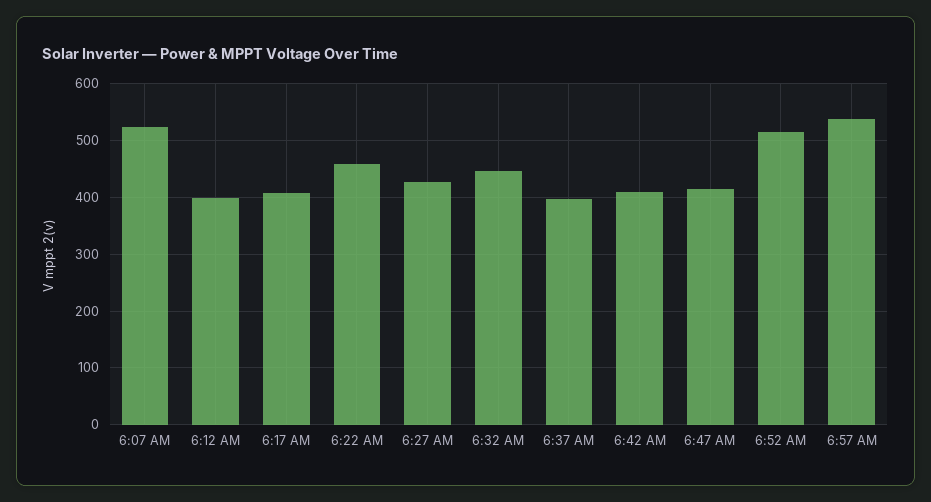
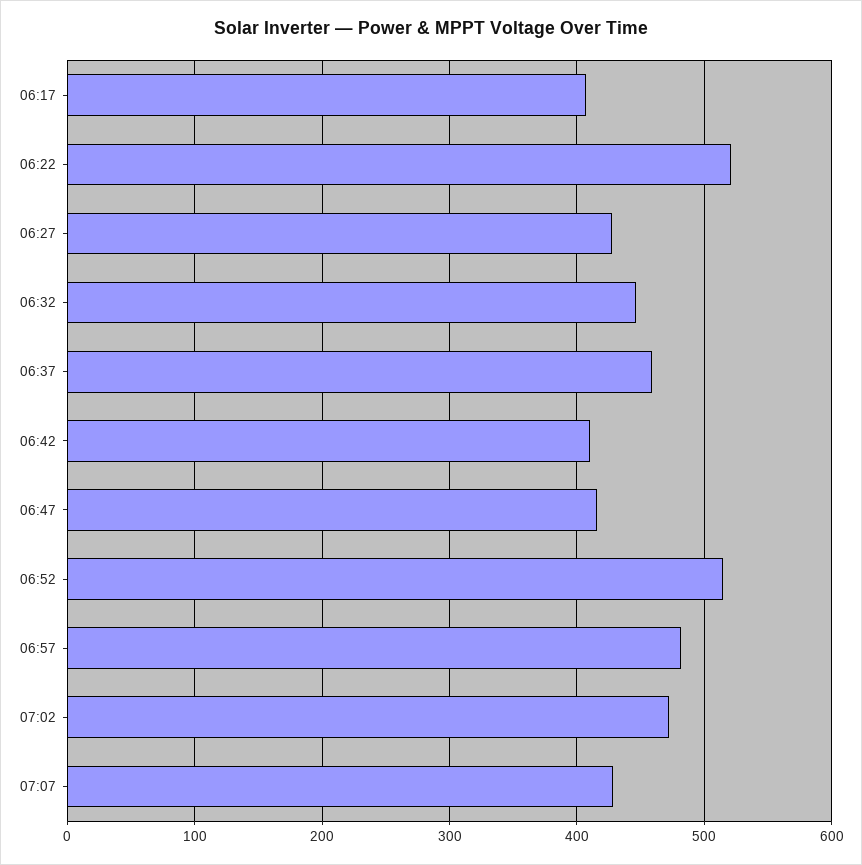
6:07 AM: 520 -> none
6:12 AM: 400 -> none
6:22 AM: 460 -> 520
6:37 AM: 400 -> 460
6:57 AM: 540 -> 480
07:02: none -> 470
07:07: none -> 430

